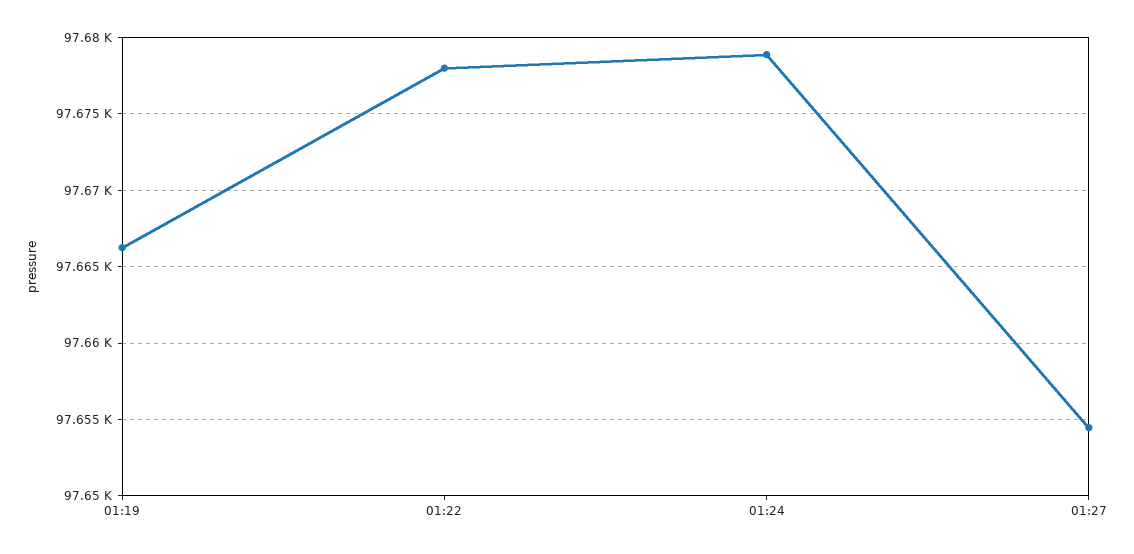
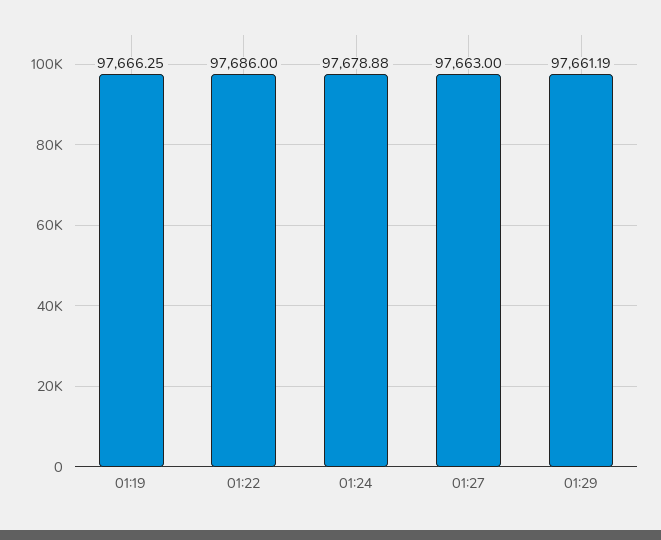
01:22: 97678 -> 97686
01:27: 97654.5 -> 97663
01:29: none -> 97661.19

